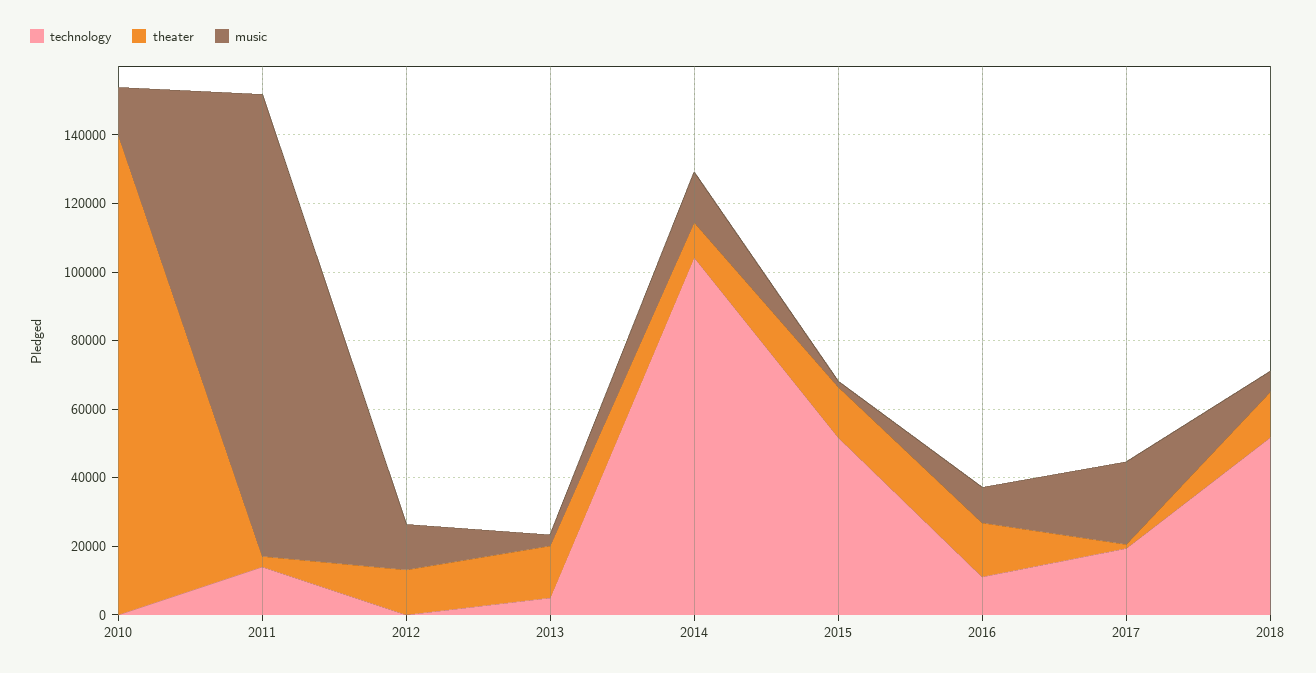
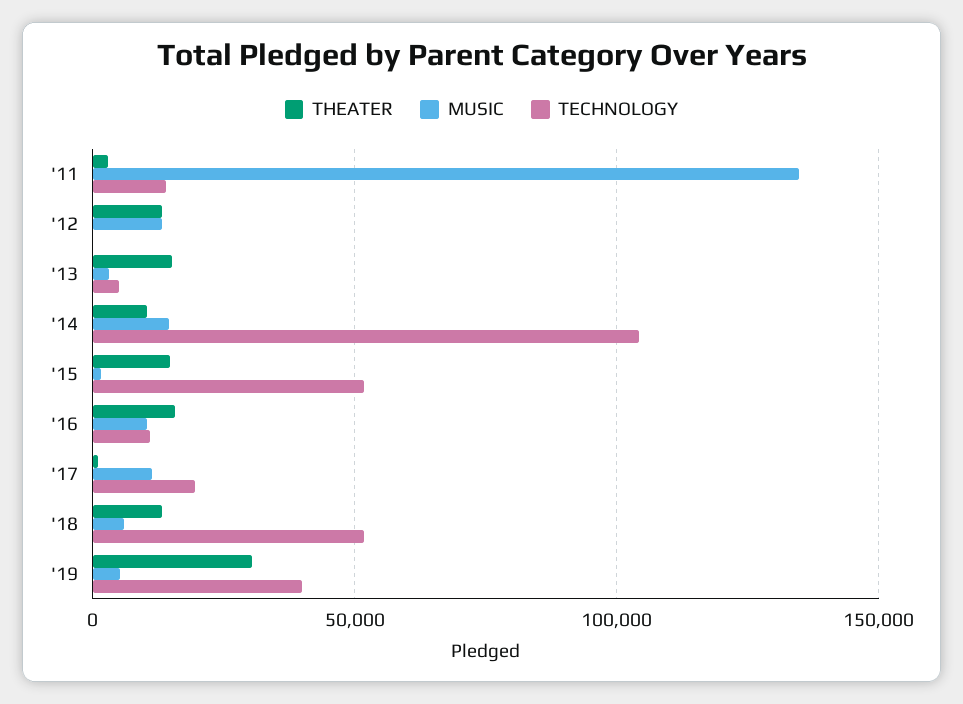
technology, 2010: 0 -> none
theater, 2010: 140000 -> none
music, 2010: 15000 -> none
music, 2017: 25000 -> 10000
theater, '19: none -> 30000
music, '19: none -> 5000
technology, '19: none -> 40000

